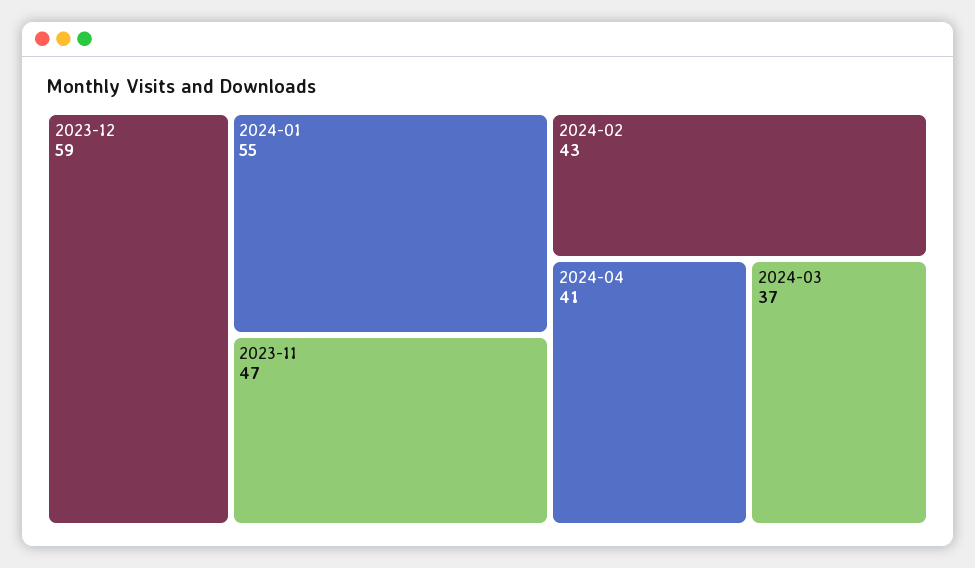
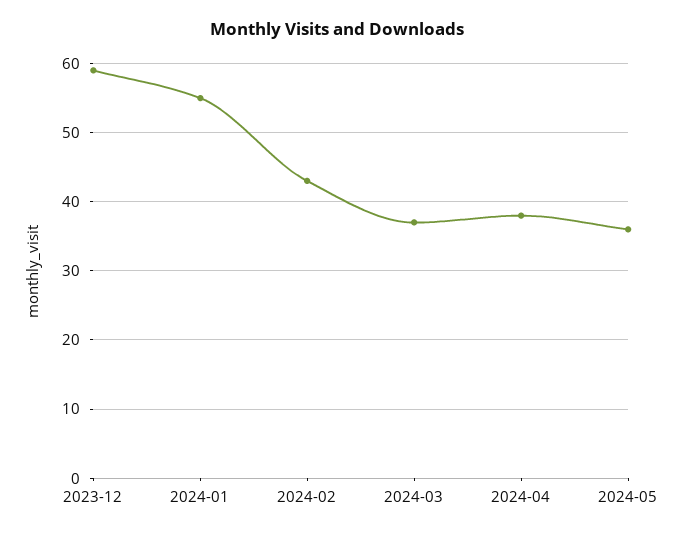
2023-11: 47 -> none
2024-04: 41 -> 38
2024-05: none -> 36

